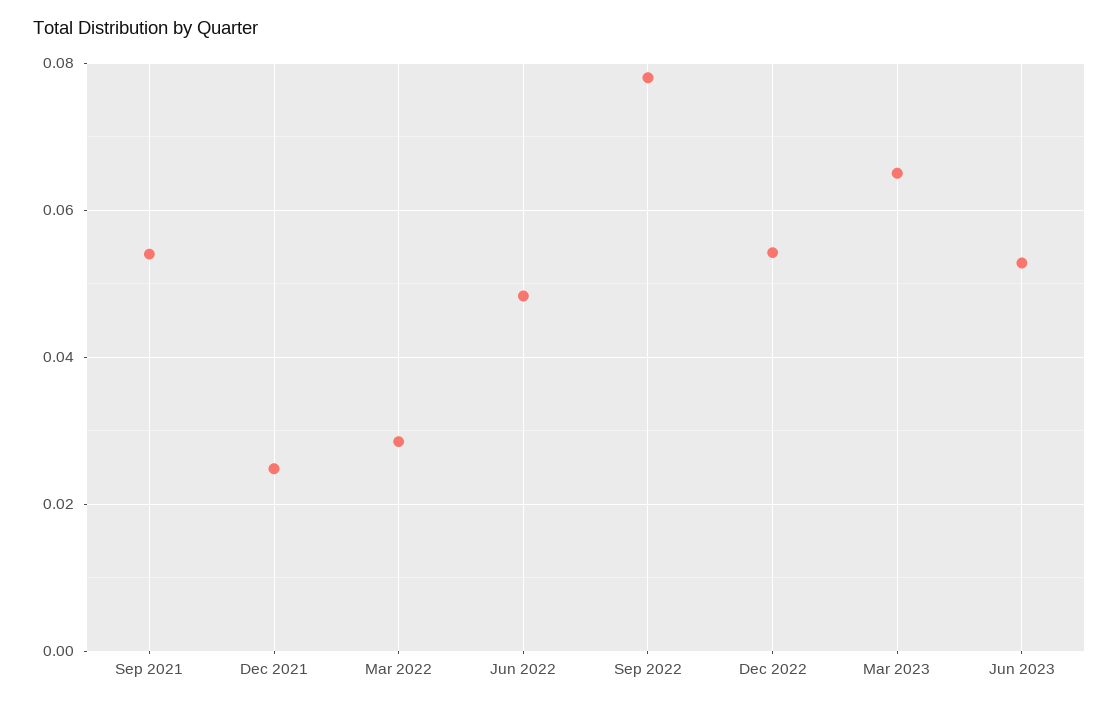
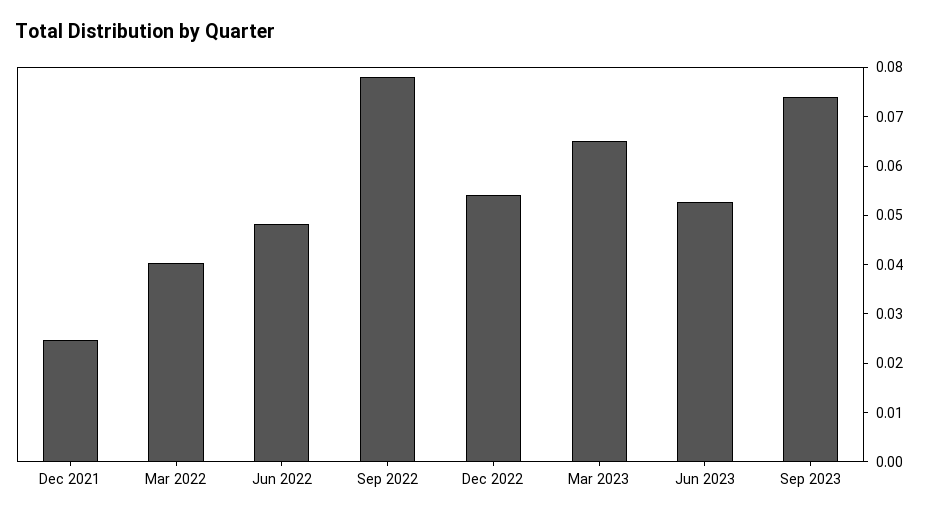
Sep 2021: 0.054 -> none
Mar 2022: 0.028 -> 0.04
Sep 2023: none -> 0.074

